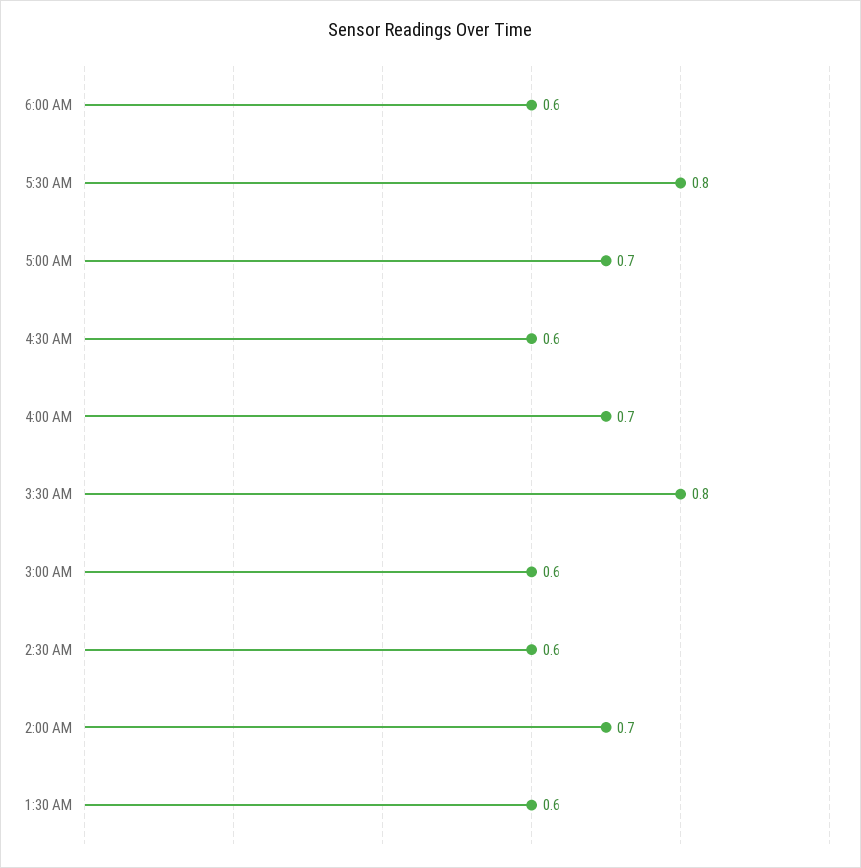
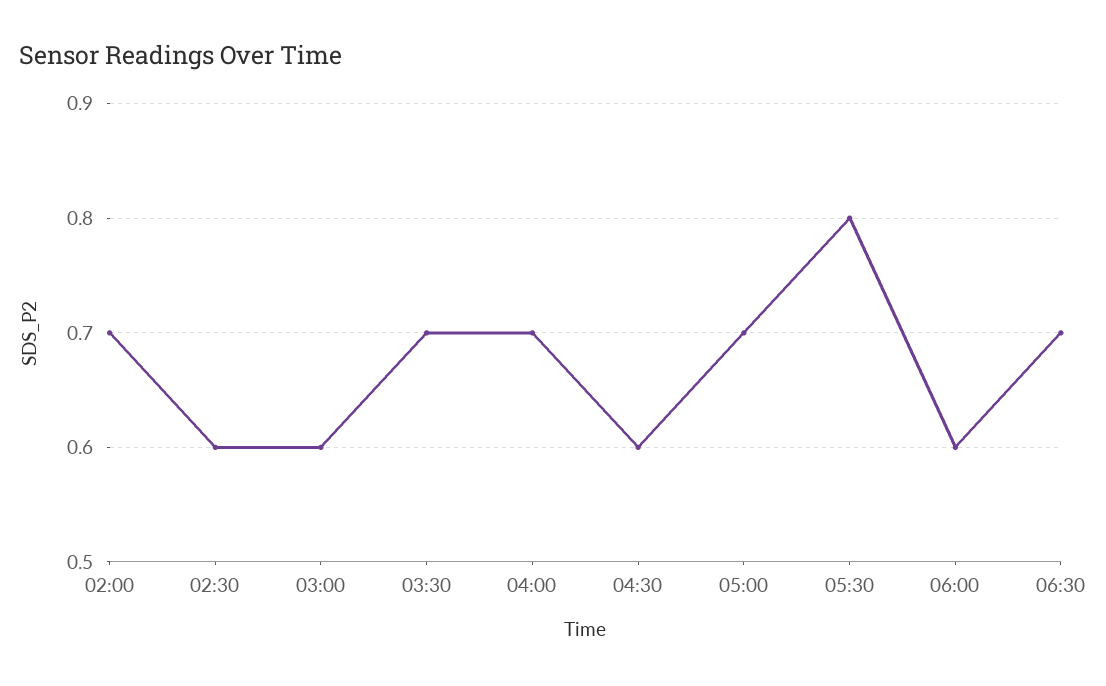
3:30 AM: 0.8 -> 0.7
1:30 AM: 0.6 -> none
06:30: none -> 0.7

